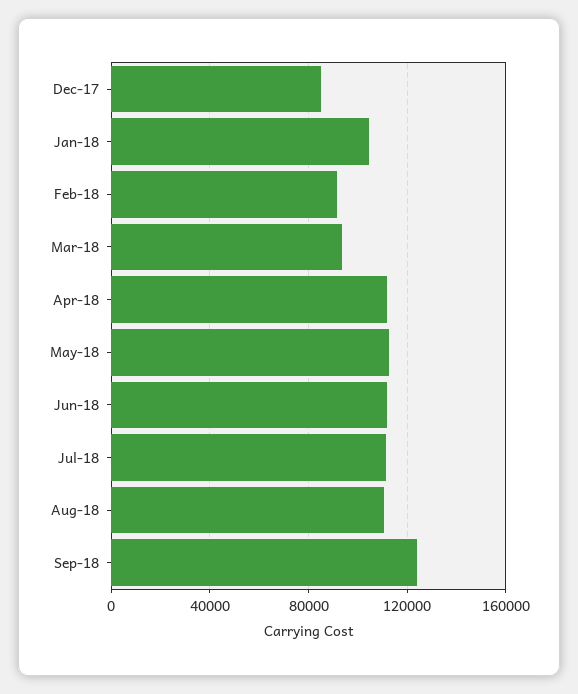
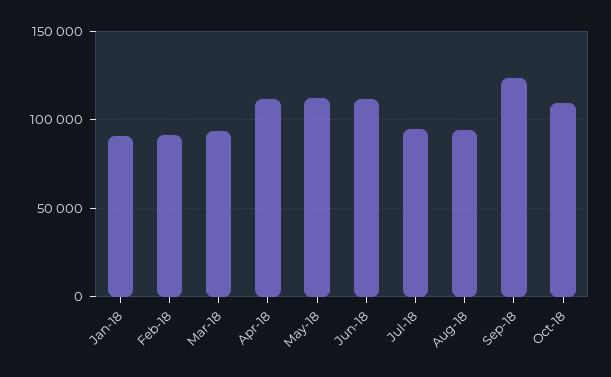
Dec-17: 85000 -> none
Jan-18: 105000 -> 90000
Jul-18: 110000 -> 95000
Aug-18: 110000 -> 95000
Oct-18: none -> 110000

